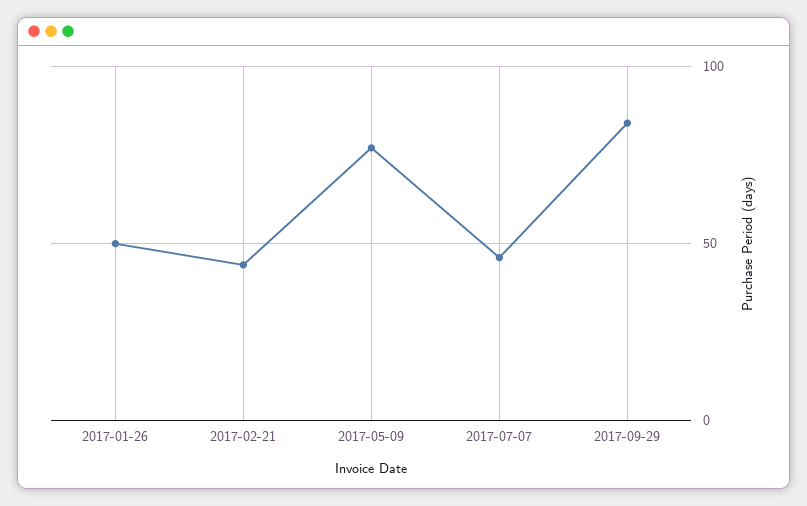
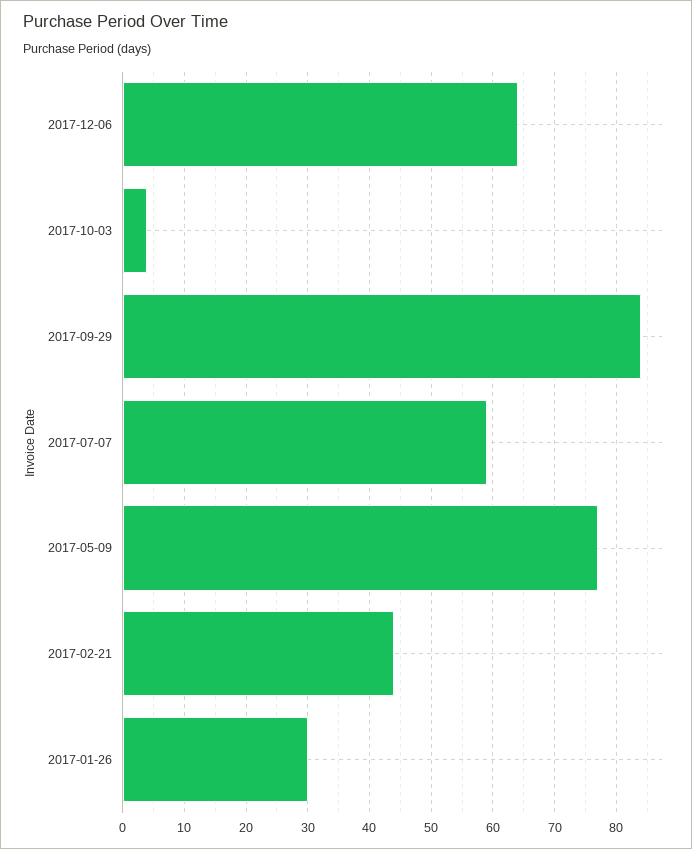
2017-01-26: 50 -> 30
2017-07-07: 45 -> 59
2017-12-06: none -> 64
2017-10-03: none -> 4

